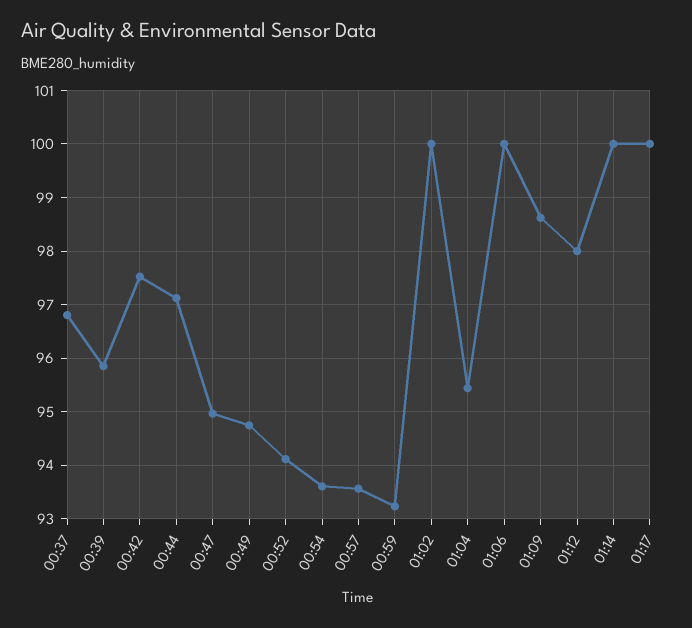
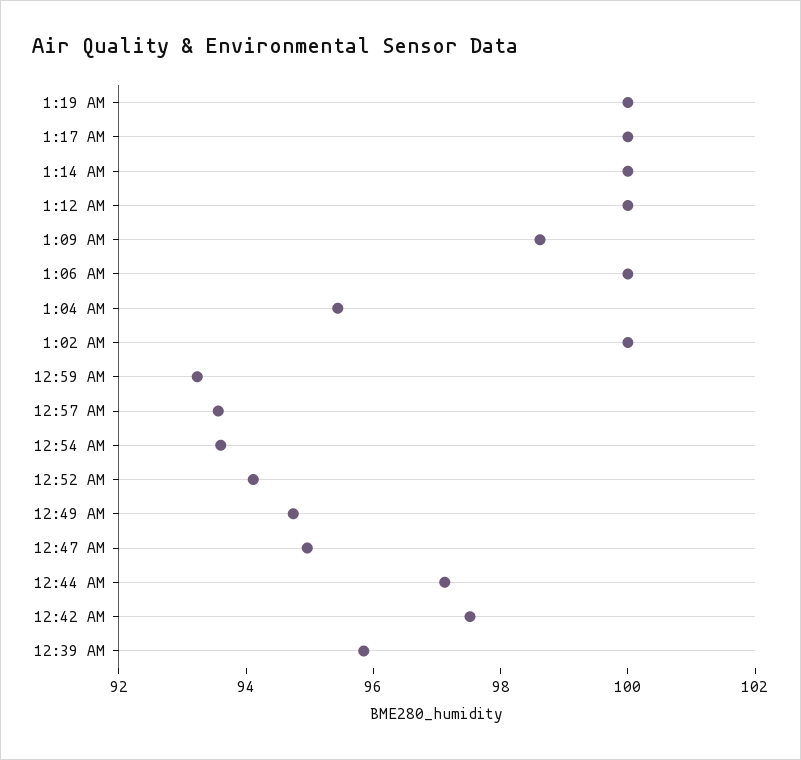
00:37: 96.8 -> none
01:12: 98 -> 100
1:19 AM: none -> 100

